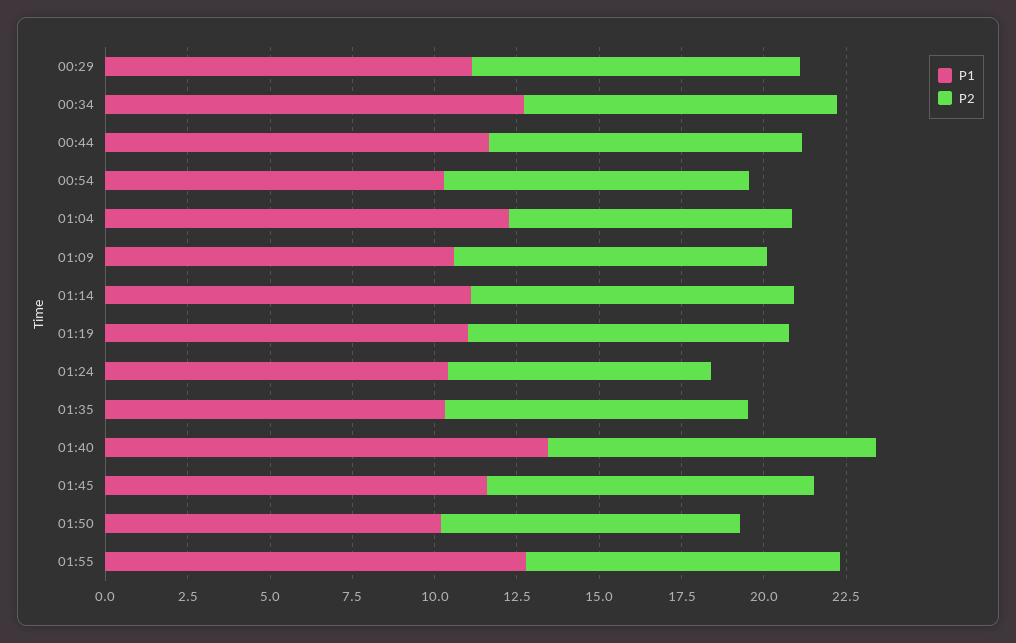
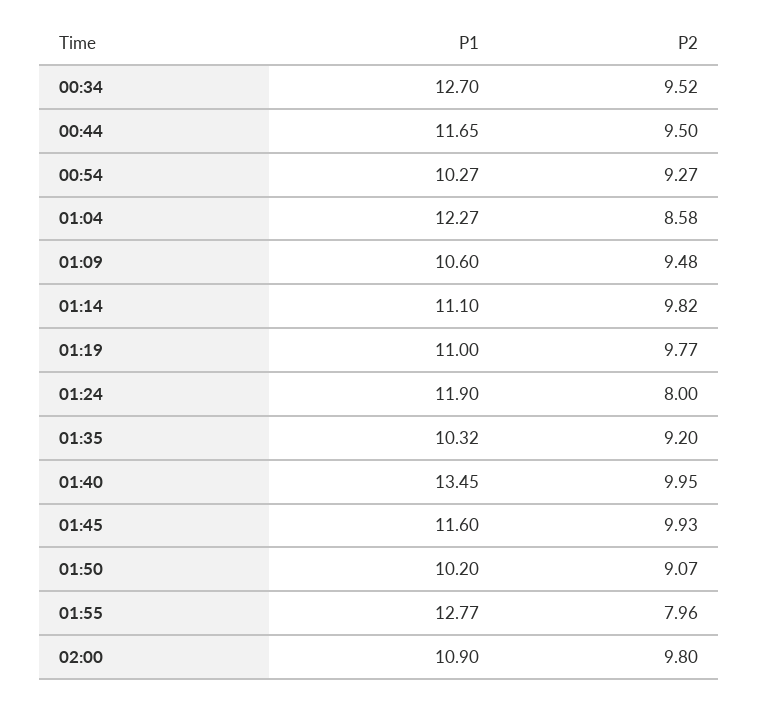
P1, 00:29: 11 -> none
P2, 00:29: 10 -> none
P1, 01:24: 10.5 -> 11.9
P2, 01:55: 9.5 -> 7.96
P1, 02:00: none -> 10.9
P2, 02:00: none -> 9.8

